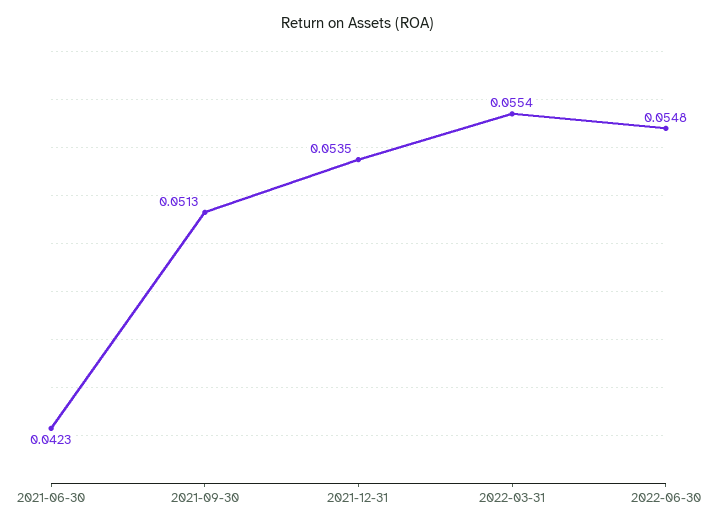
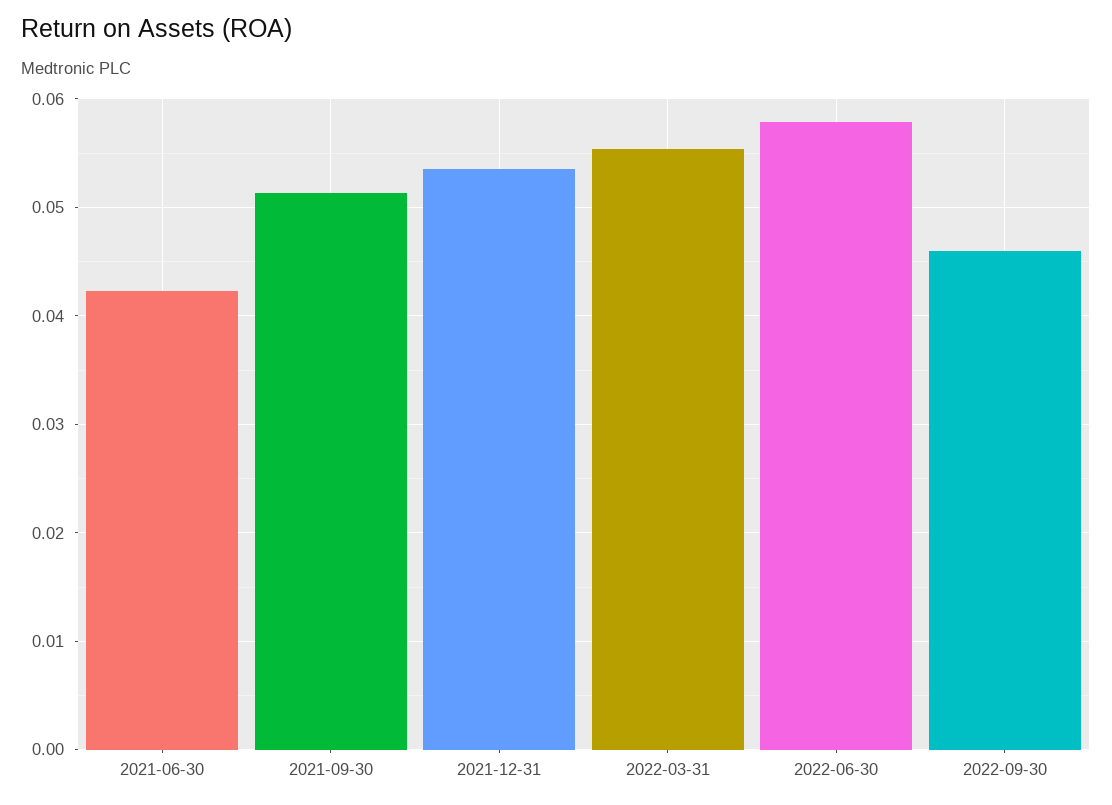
2022-06-30: 0.0548 -> 0.058
2022-09-30: none -> 0.046

